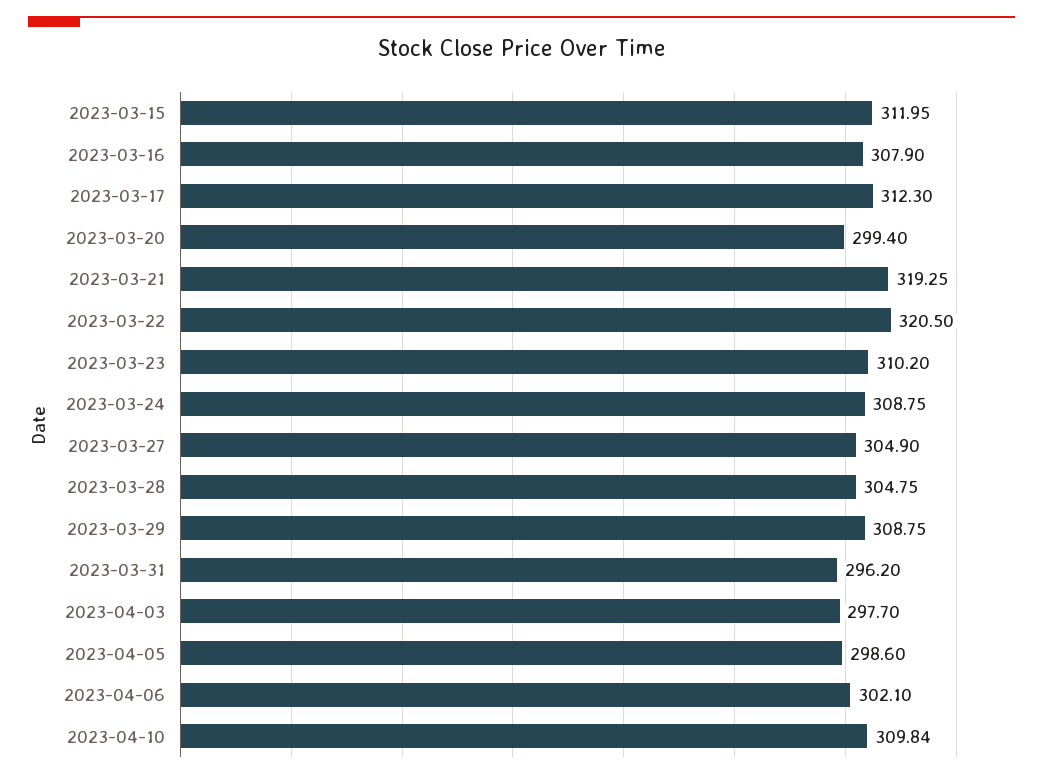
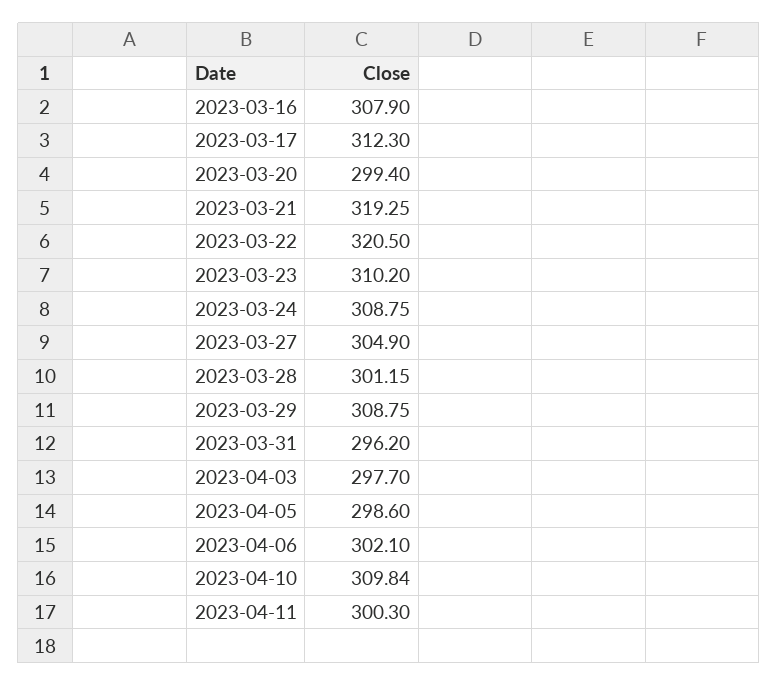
2023-03-15: 311.95 -> none
2023-03-28: 304.75 -> 301.15
2023-04-11: none -> 300.3

